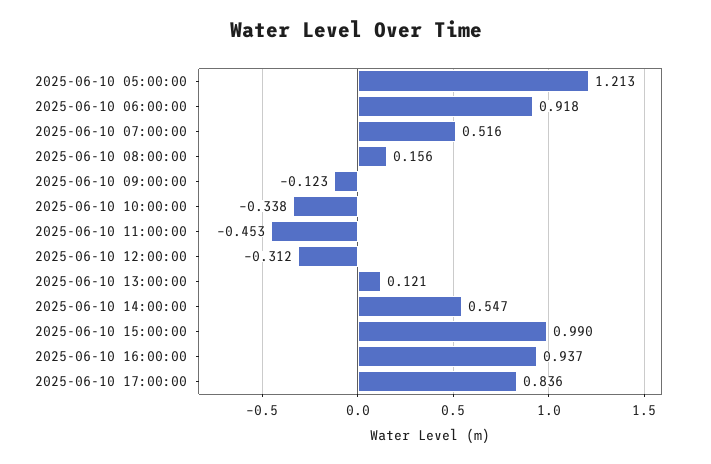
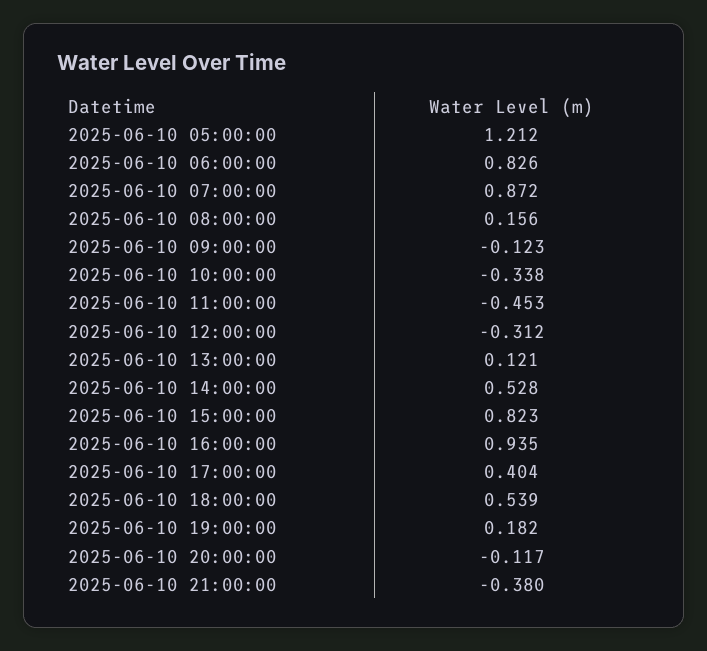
2025-06-10 05:00:00: 1.213 -> 1.212
2025-06-10 06:00:00: 0.918 -> 0.826
2025-06-10 07:00:00: 0.516 -> 0.872
2025-06-10 14:00:00: 0.547 -> 0.528
2025-06-10 15:00:00: 0.99 -> 0.823
2025-06-10 16:00:00: 0.937 -> 0.935
2025-06-10 17:00:00: 0.836 -> 0.404
2025-06-10 18:00:00: none -> 0.539
2025-06-10 19:00:00: none -> 0.182
2025-06-10 20:00:00: none -> -0.117
2025-06-10 21:00:00: none -> -0.38

